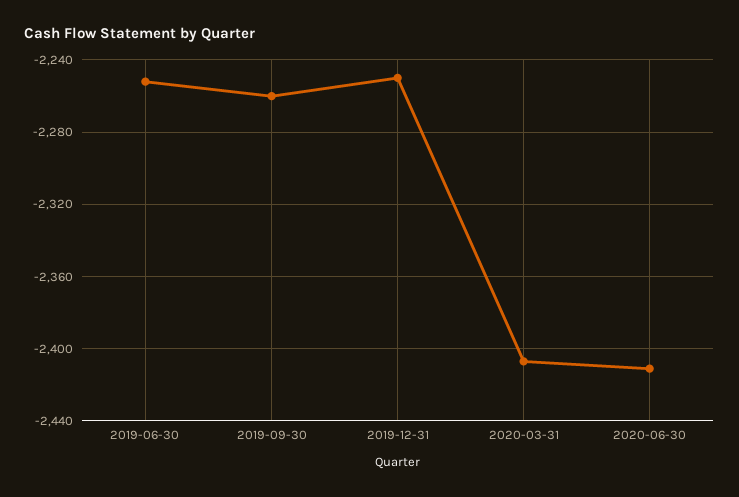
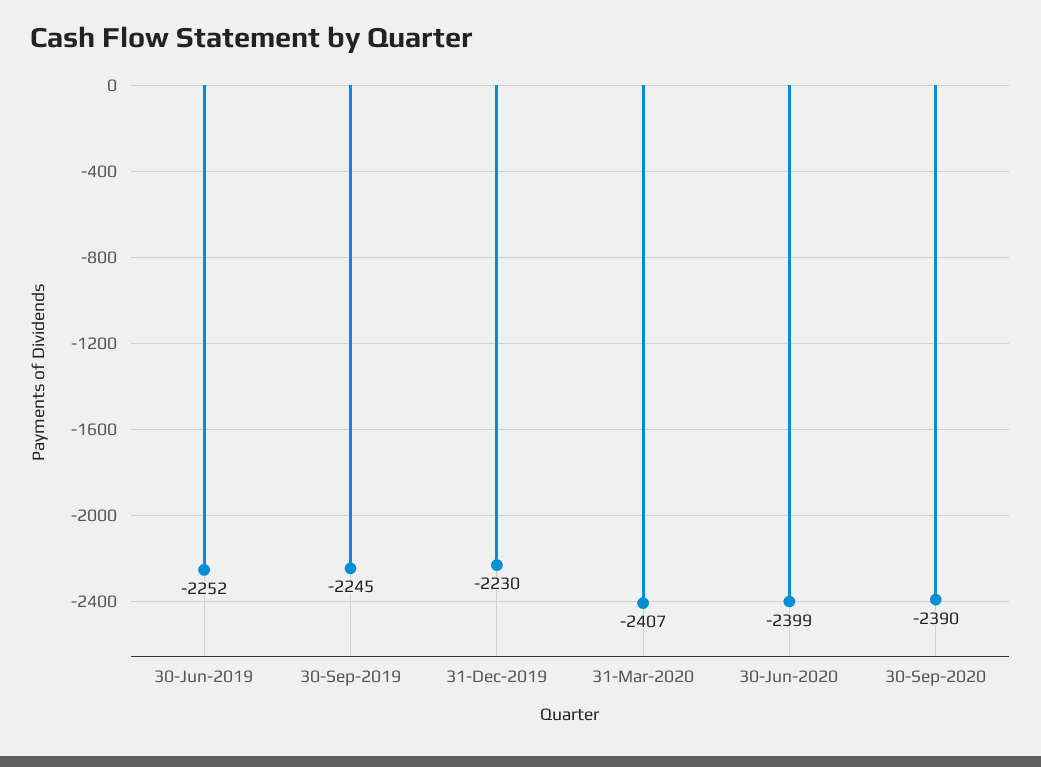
2019-09-30: -2260 -> -2245
2019-12-31: -2250 -> -2230
2020-06-30: -2410 -> -2399
30-Sep-2020: none -> -2390

